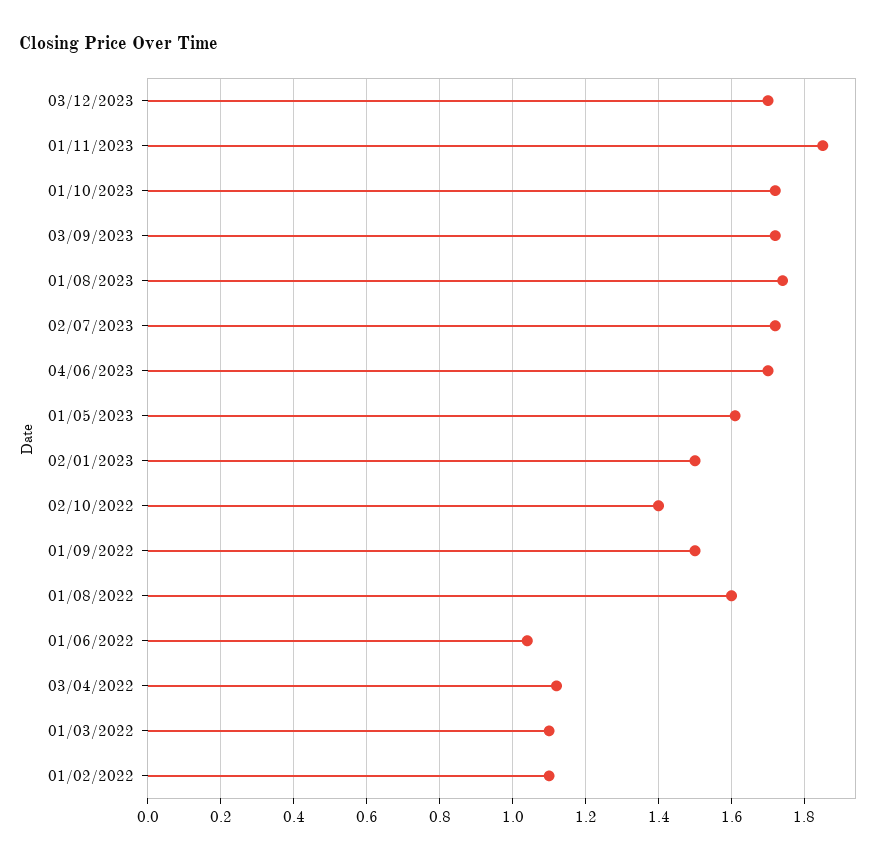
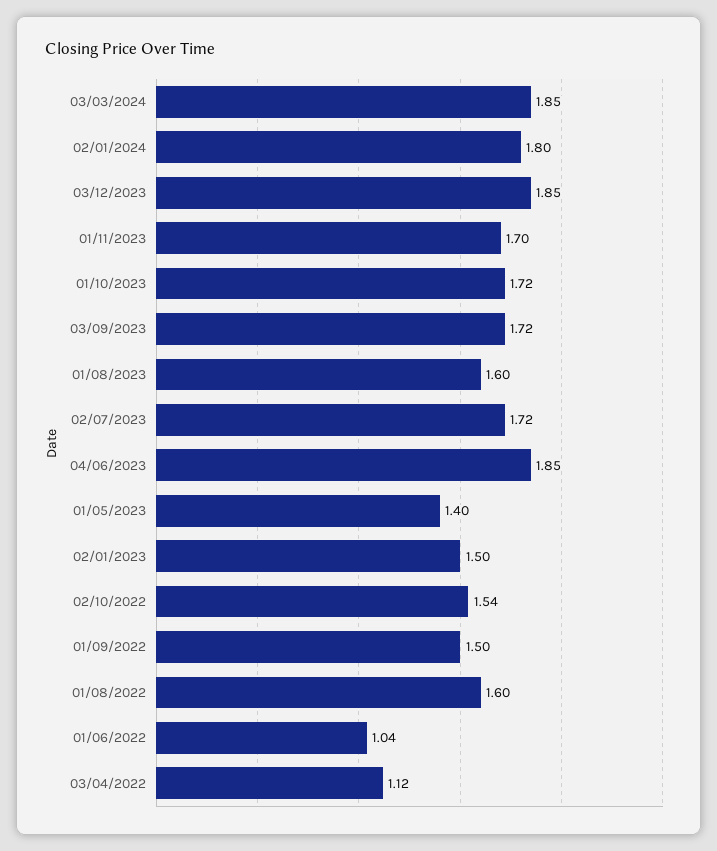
03/12/2023: 1.7 -> 1.85
01/11/2023: 1.85 -> 1.7
01/08/2023: 1.75 -> 1.6
04/06/2023: 1.7 -> 1.85
01/05/2023: 1.6 -> 1.4
02/10/2022: 1.4 -> 1.54
01/03/2022: 1.1 -> none
01/02/2022: 1.1 -> none
03/03/2024: none -> 1.85
02/01/2024: none -> 1.8

